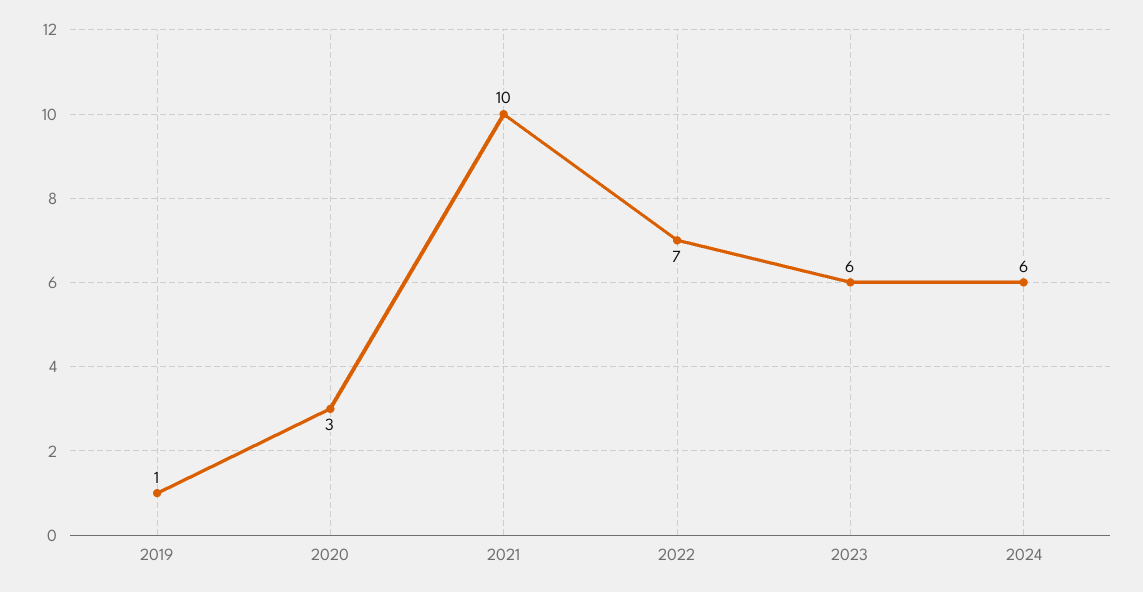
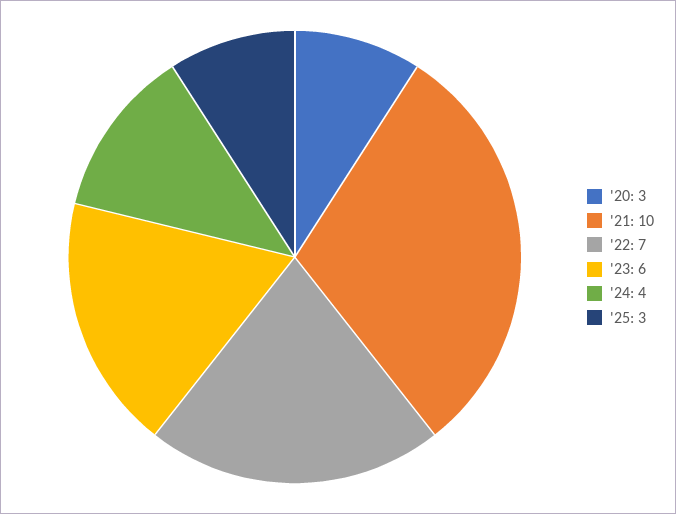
2019: 1 -> none
2024: 6 -> 4
'25: none -> 3

